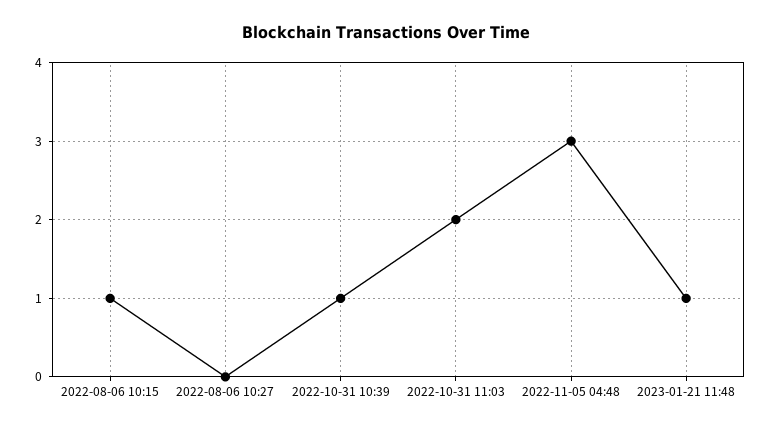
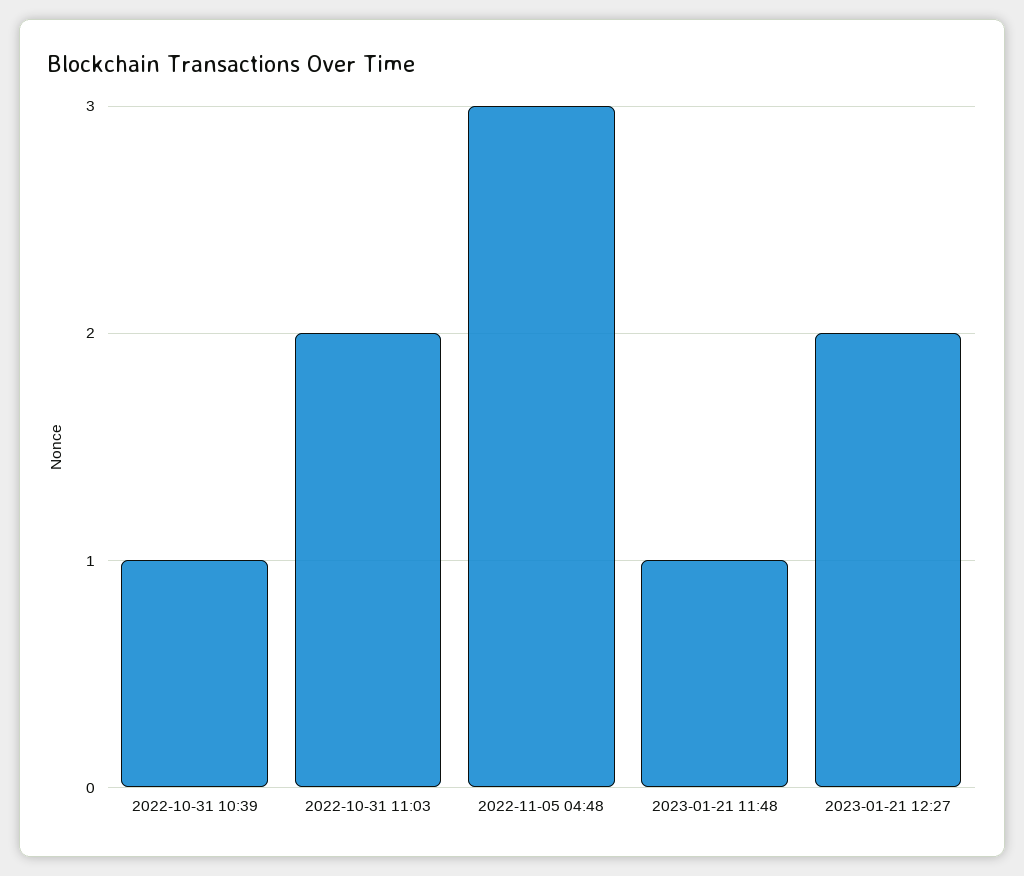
2022-08-06 10:15: 1 -> none
2022-08-06 10:27: 0 -> none
2023-01-21 12:27: none -> 2

